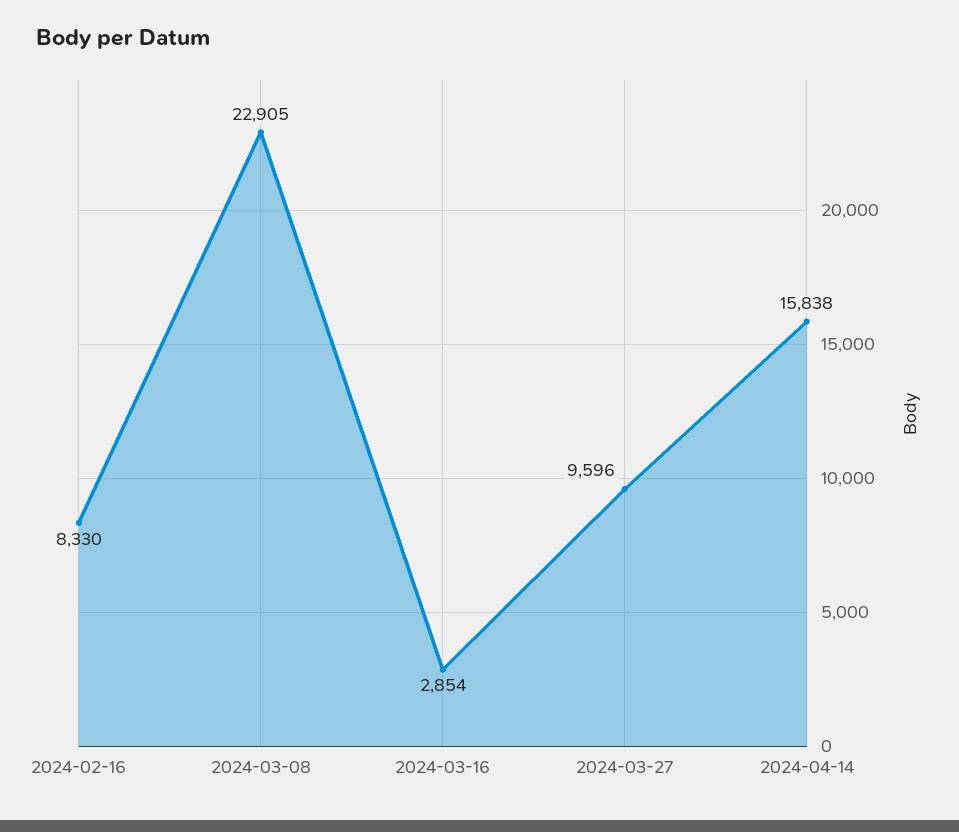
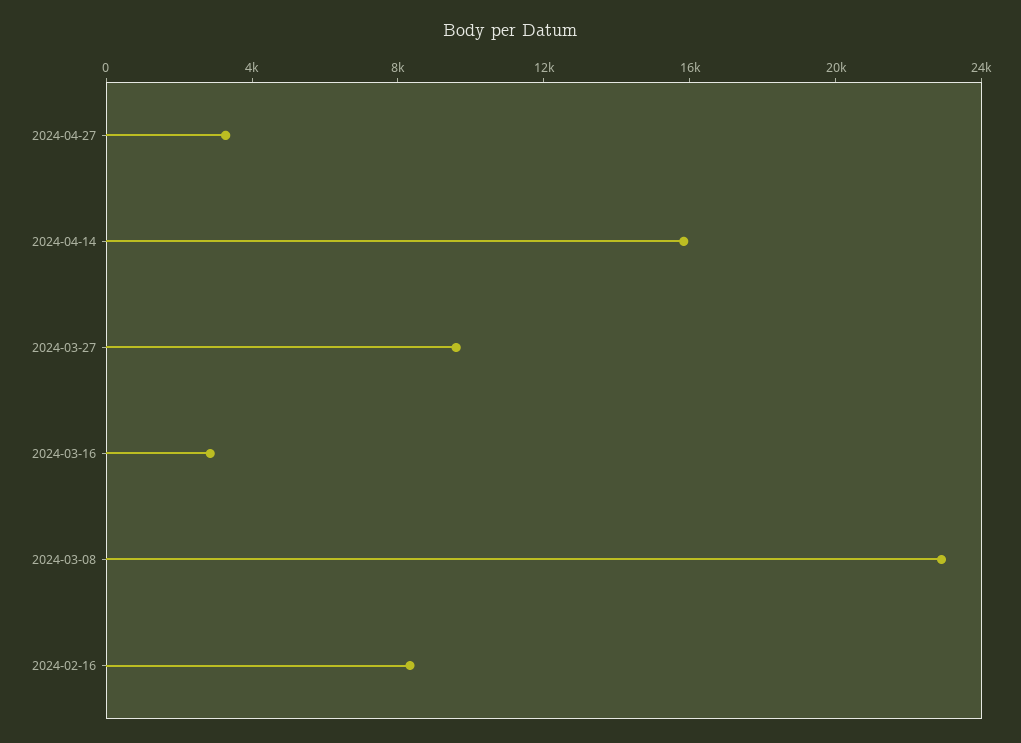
2024-04-27: none -> 3000

